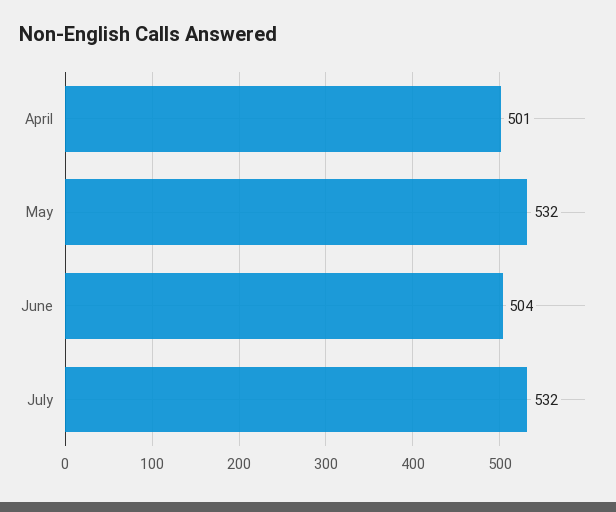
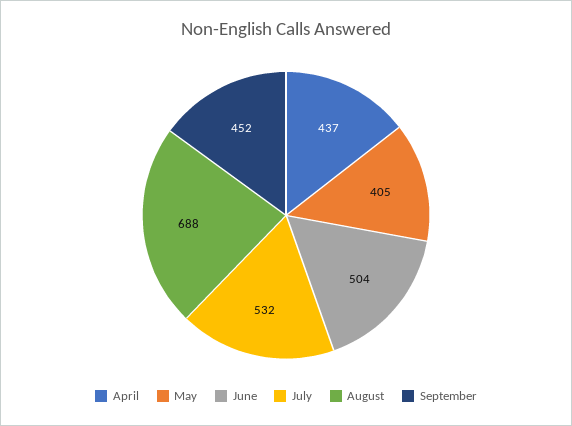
April: 501 -> 437
May: 532 -> 405
August: none -> 688
September: none -> 452

